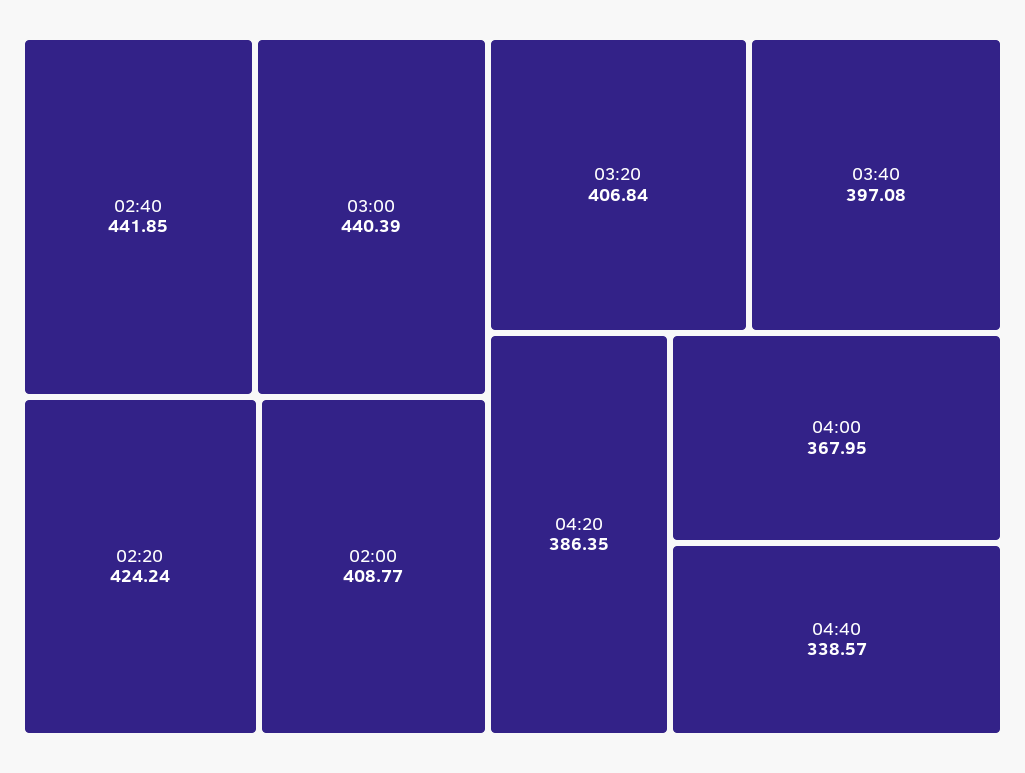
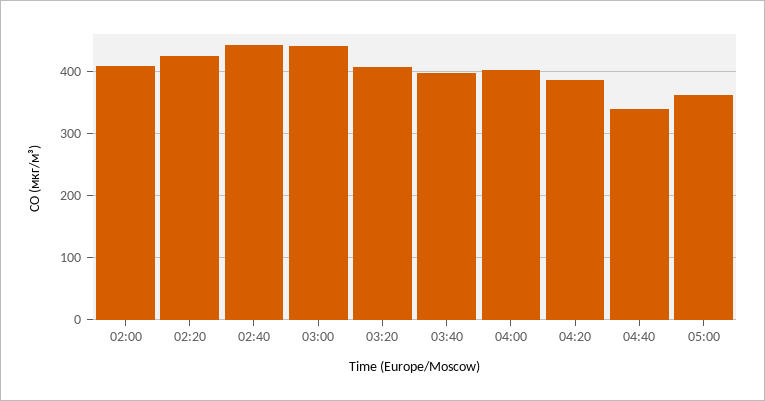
04:00: 367.95 -> 400
05:00: none -> 360

